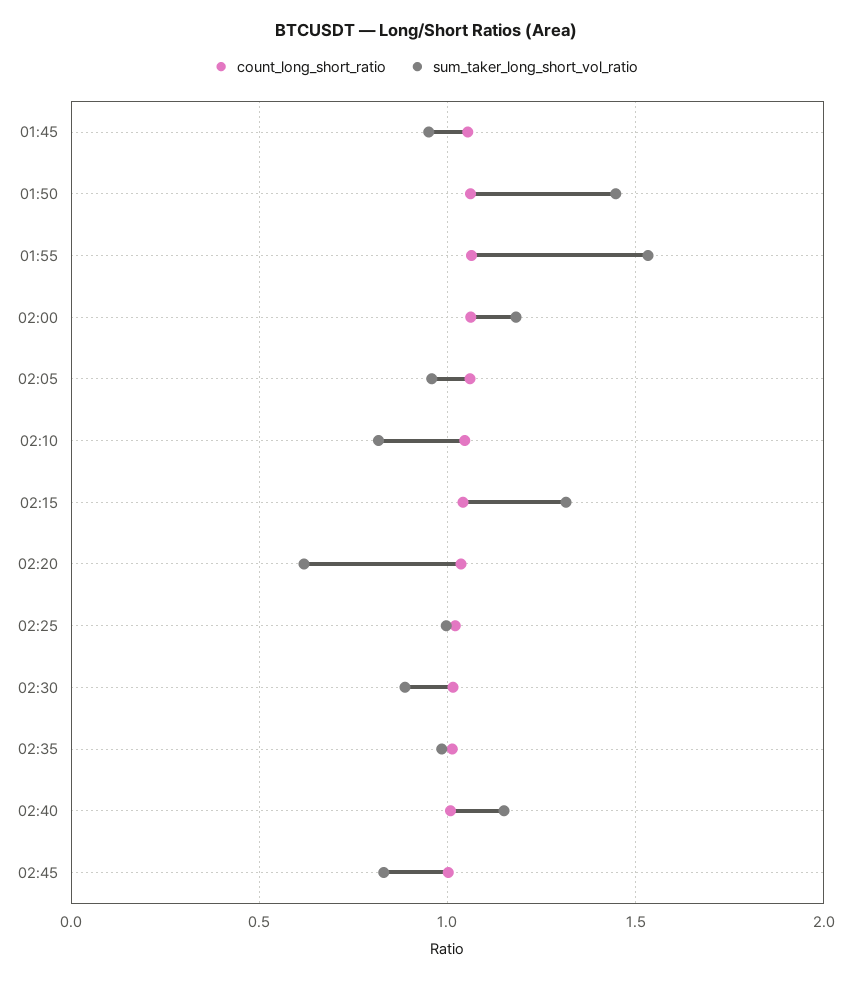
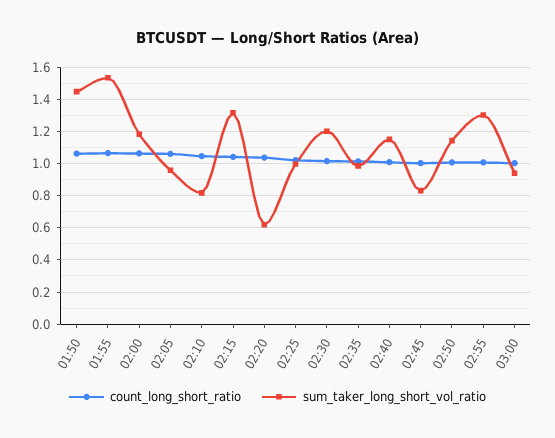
count_long_short_ratio, 01:45: 1.05 -> none
sum_taker_long_short_vol_ratio, 01:45: 0.95 -> none
sum_taker_long_short_vol_ratio, 02:30: 0.9 -> 1.2
count_long_short_ratio, 02:50: none -> 1
sum_taker_long_short_vol_ratio, 02:50: none -> 1.15
count_long_short_ratio, 02:55: none -> 1
sum_taker_long_short_vol_ratio, 02:55: none -> 1.3
count_long_short_ratio, 03:00: none -> 1
sum_taker_long_short_vol_ratio, 03:00: none -> 0.95

